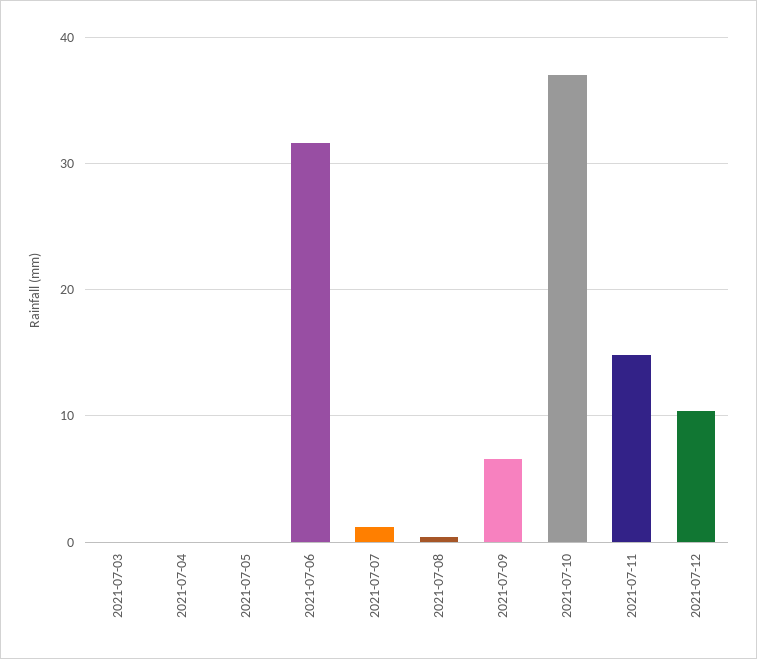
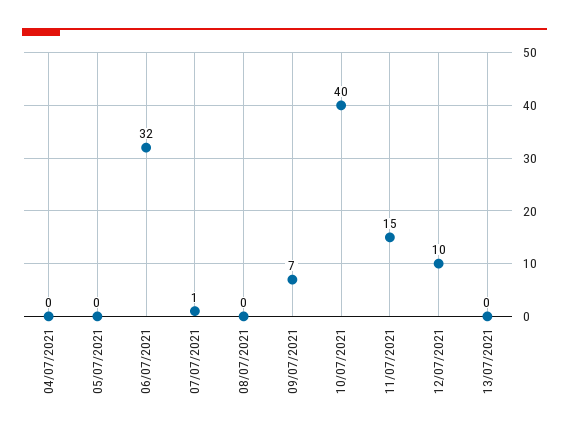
2021-07-03: 0 -> none
2021-07-10: 37 -> 40
13/07/2021: none -> 0

